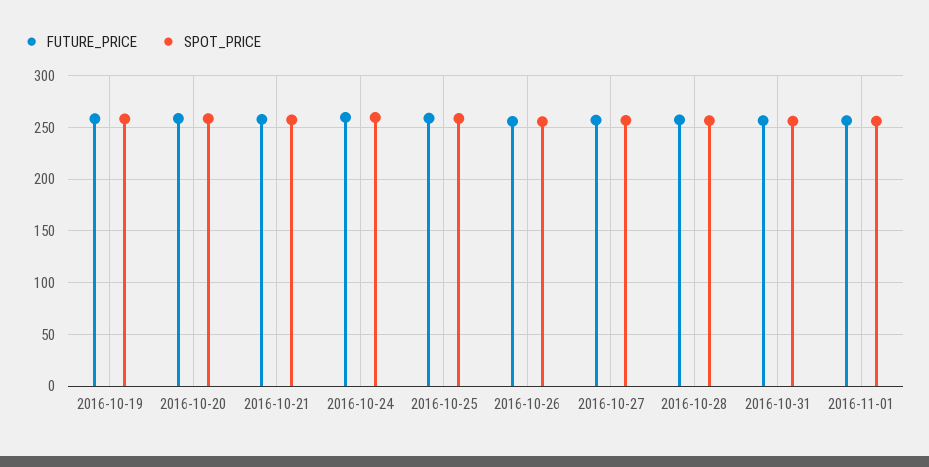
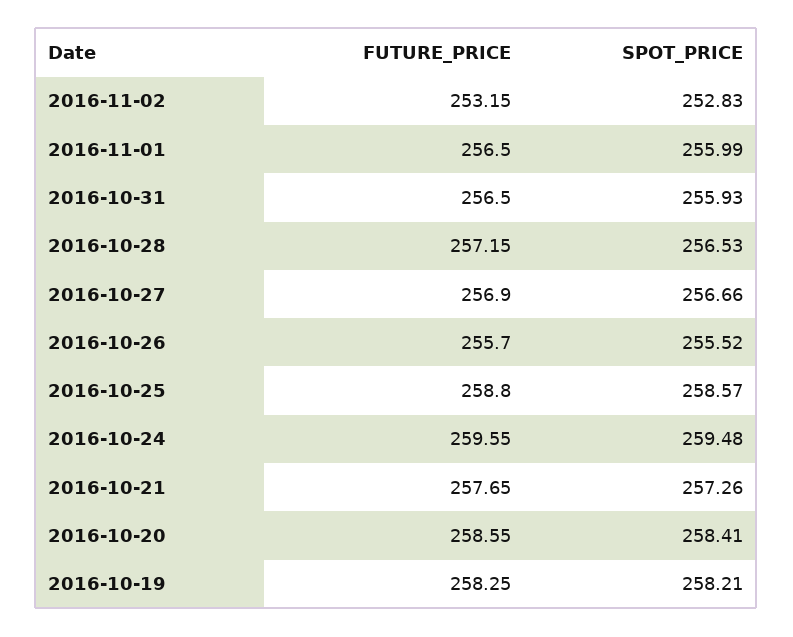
FUTURE_PRICE, 2016-11-02: none -> 253.15
SPOT_PRICE, 2016-11-02: none -> 252.83

